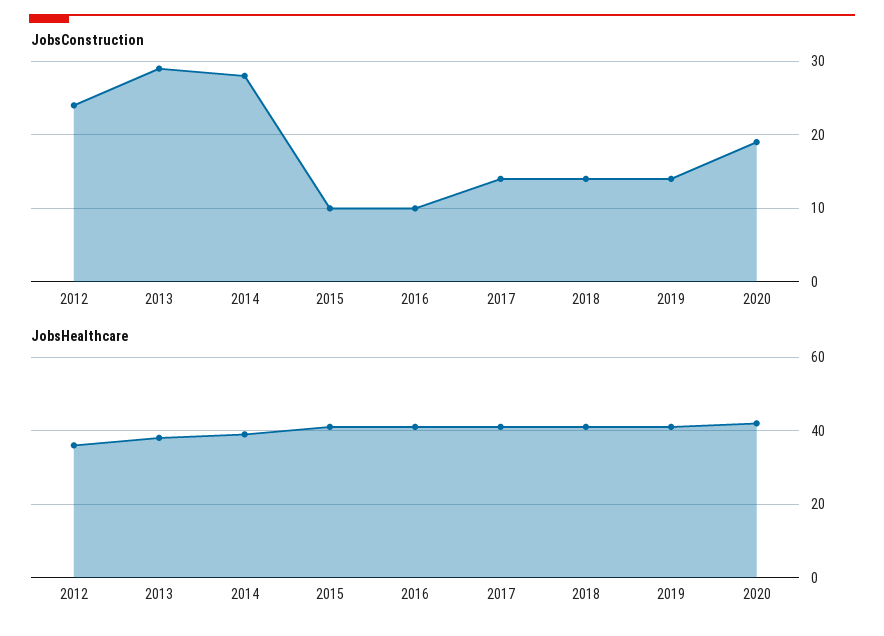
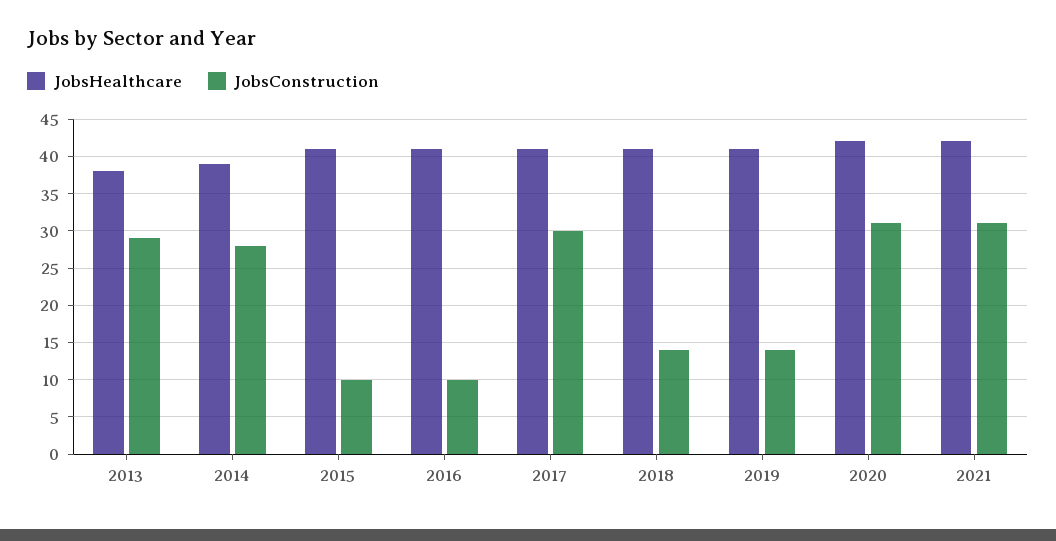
JobsConstruction, 2012: 24 -> none
JobsConstruction, 2017: 14 -> 30
JobsConstruction, 2020: 19 -> 31
JobsHealthcare, 2012: 35 -> none
JobsHealthcare, 2021: none -> 42
JobsConstruction, 2021: none -> 31

